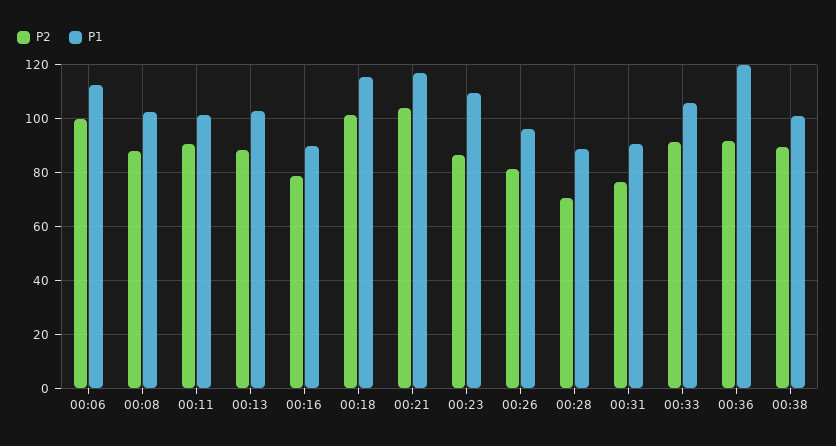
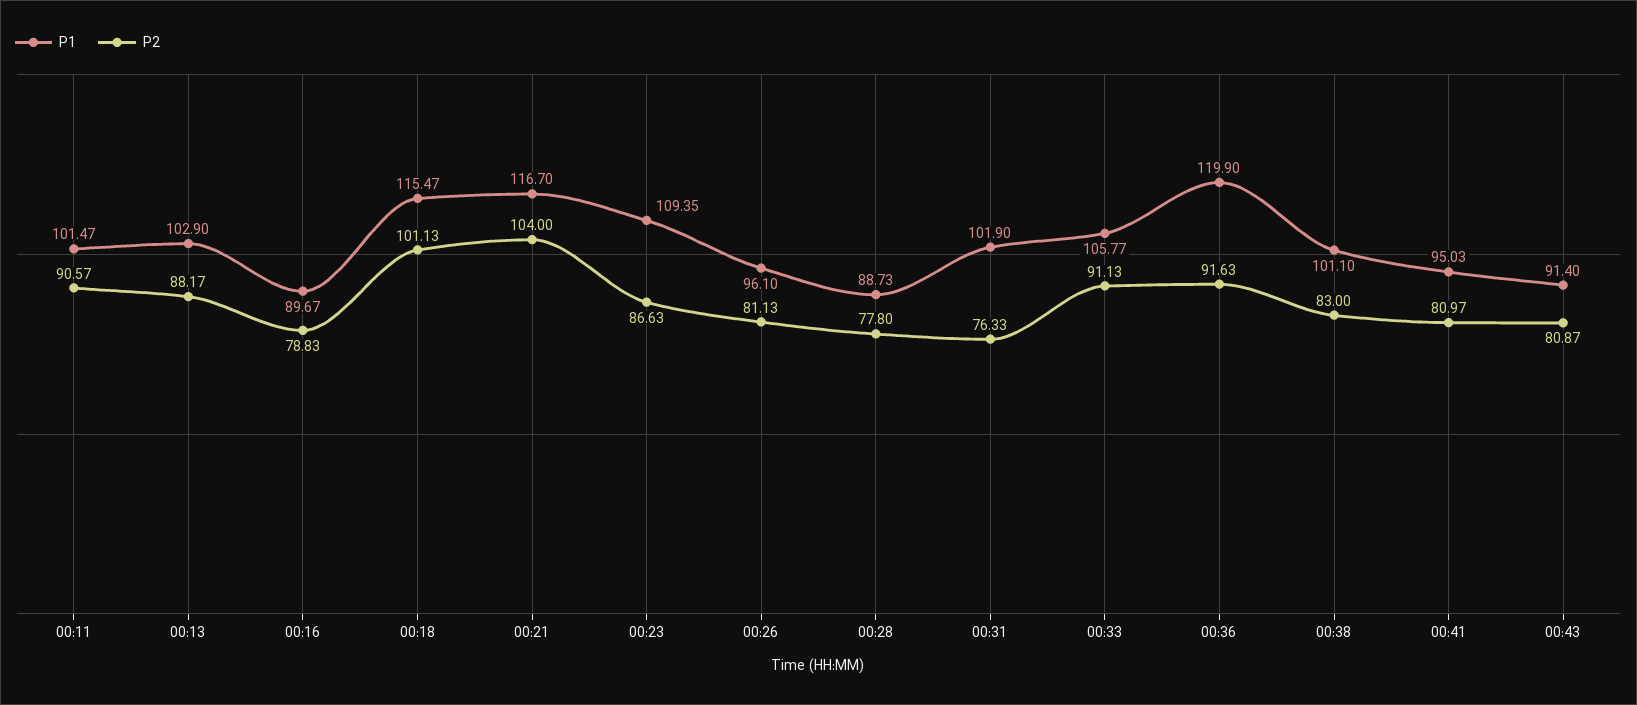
P2, 00:06: 100 -> none
P1, 00:06: 112.5 -> none
P2, 00:08: 87.5 -> none
P1, 00:08: 102.5 -> none
P2, 00:28: 70 -> 77.8
P1, 00:31: 90 -> 101.9
P2, 00:38: 90 -> 83
P1, 00:41: none -> 95.03
P2, 00:41: none -> 80.97
P1, 00:43: none -> 91.4
P2, 00:43: none -> 80.87

